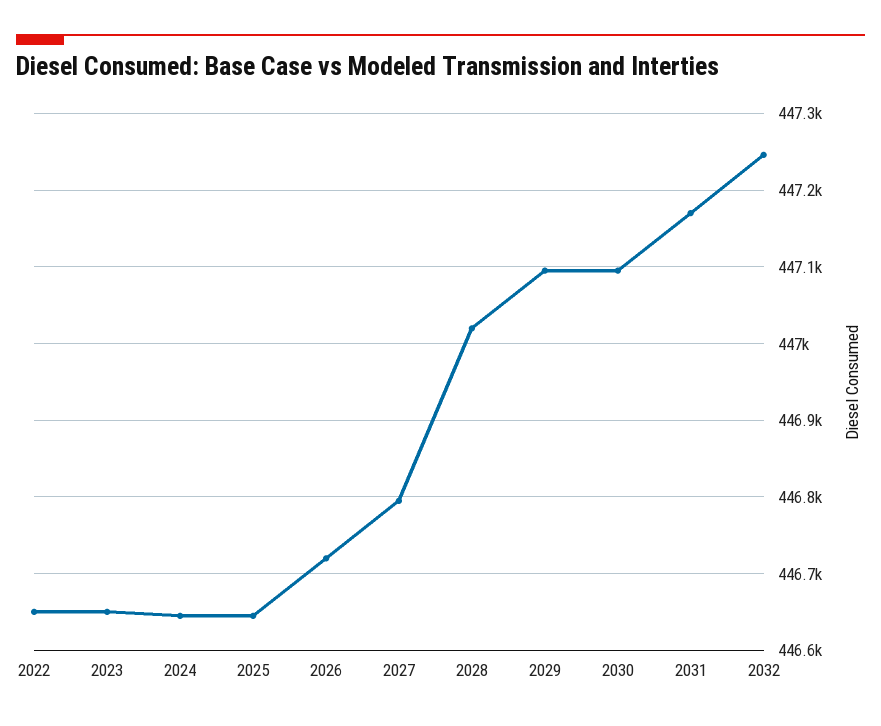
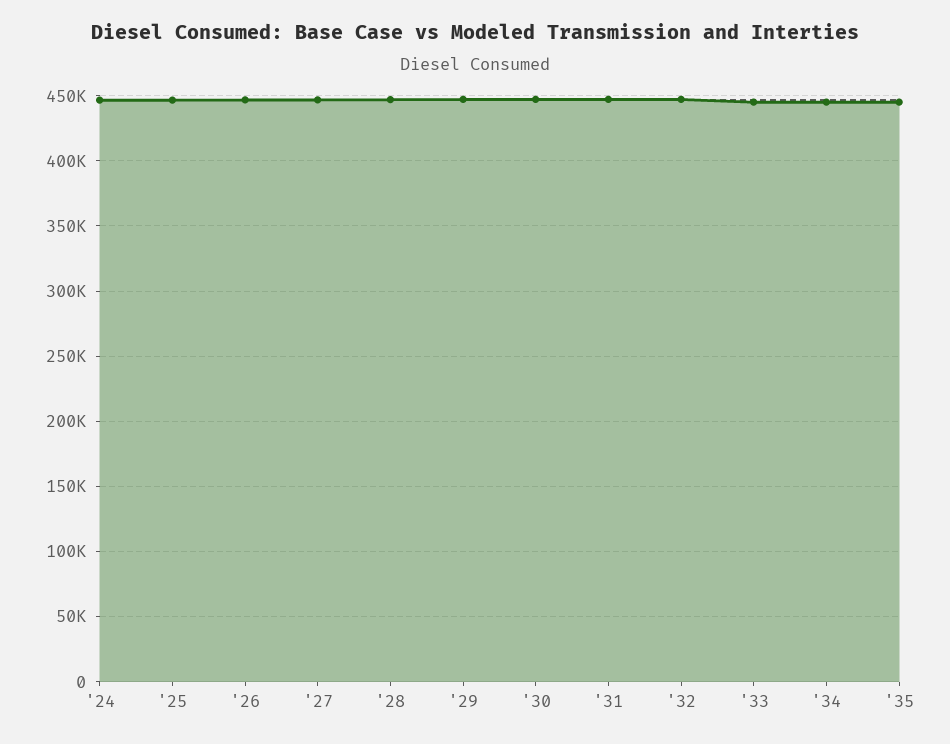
2022: 446650 -> none
2023: 446650 -> none
'33: none -> 445000
'34: none -> 445000
'35: none -> 445000

